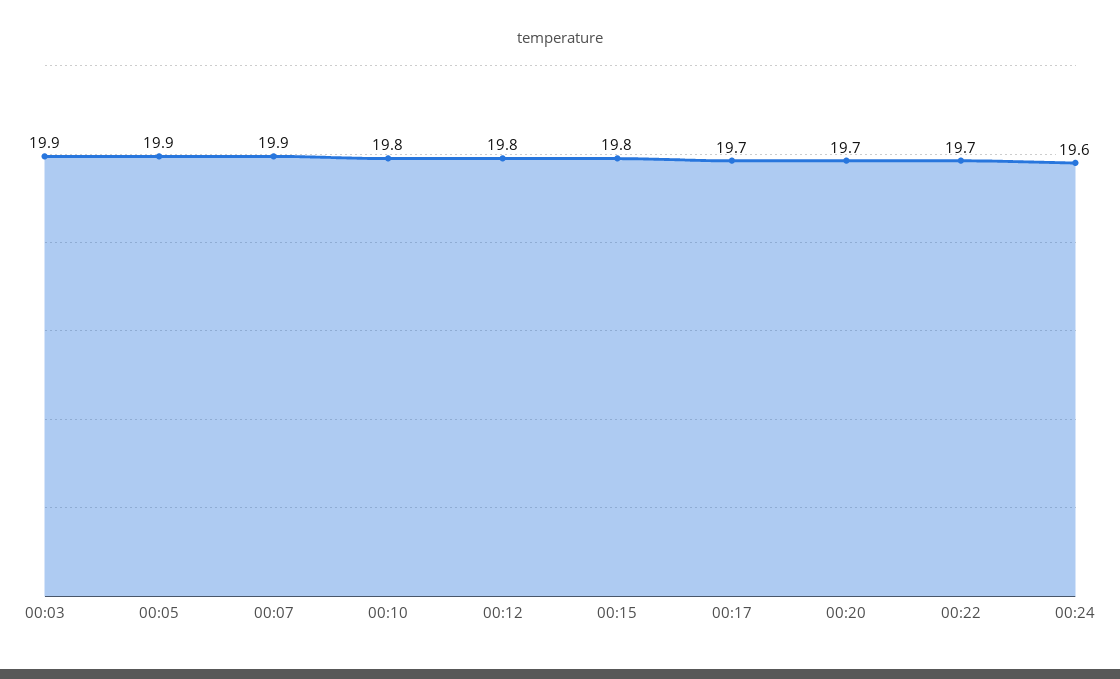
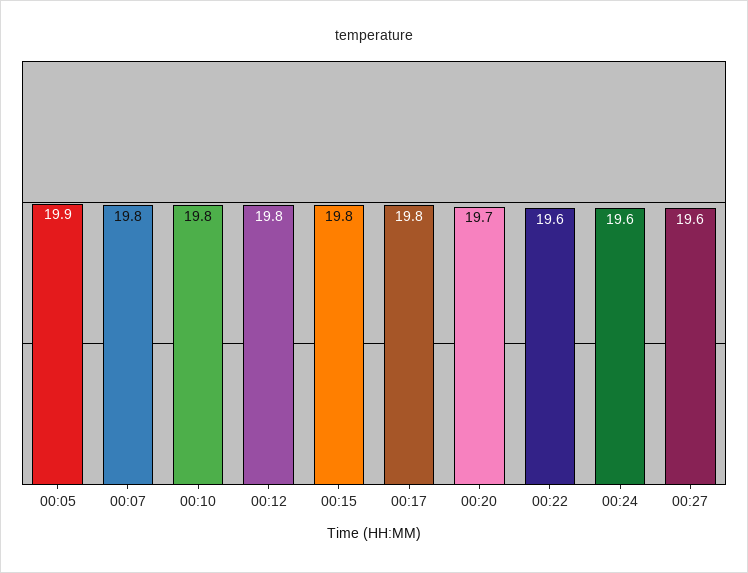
00:03: 19.9 -> none
00:07: 19.9 -> 19.8
00:17: 19.7 -> 19.8
00:22: 19.7 -> 19.6
00:27: none -> 19.6

